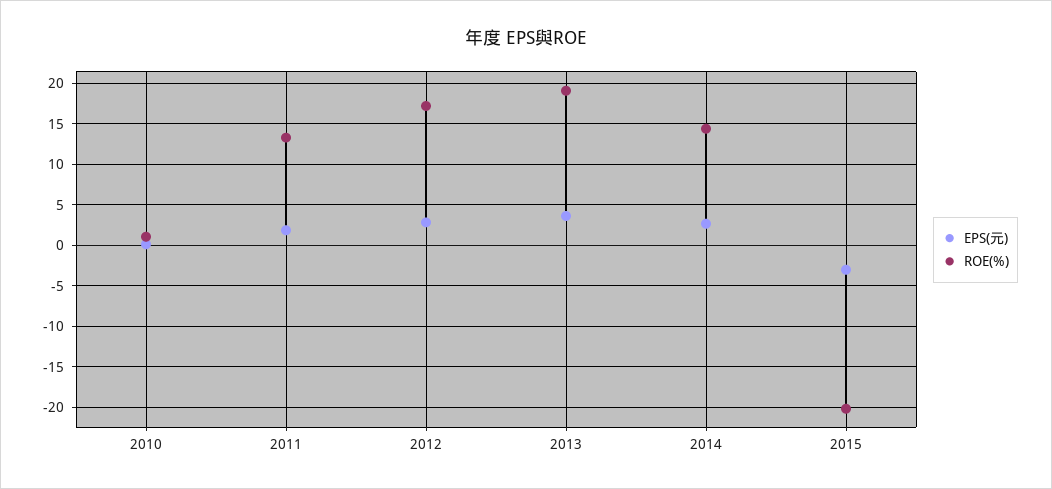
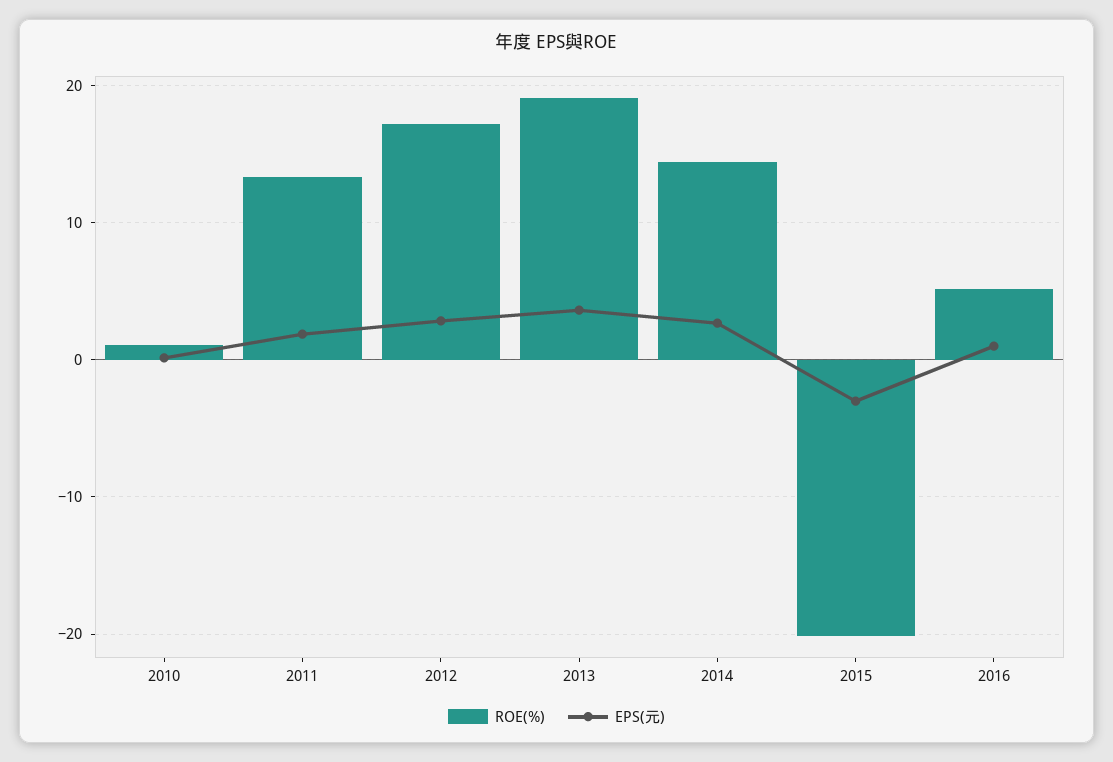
ROE(%), 2016: none -> 5
EPS(元), 2016: none -> 1

